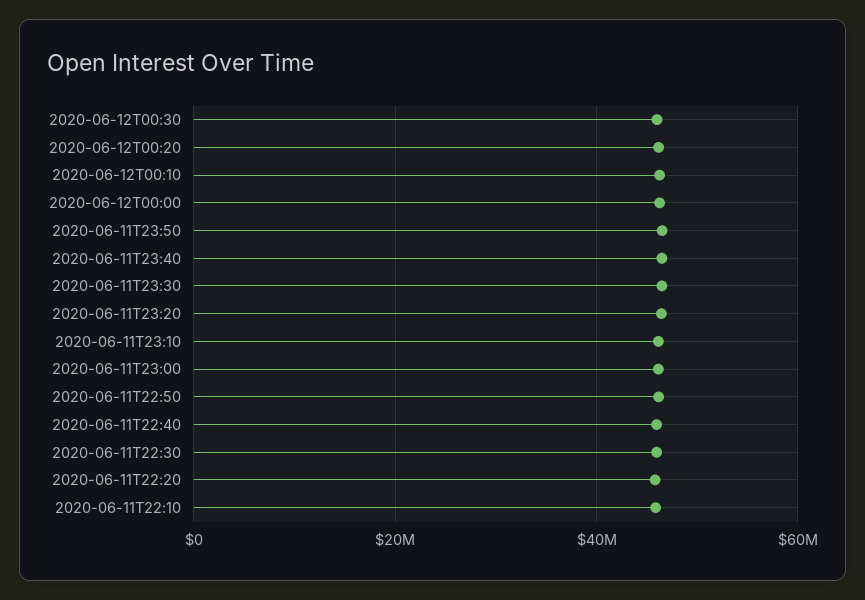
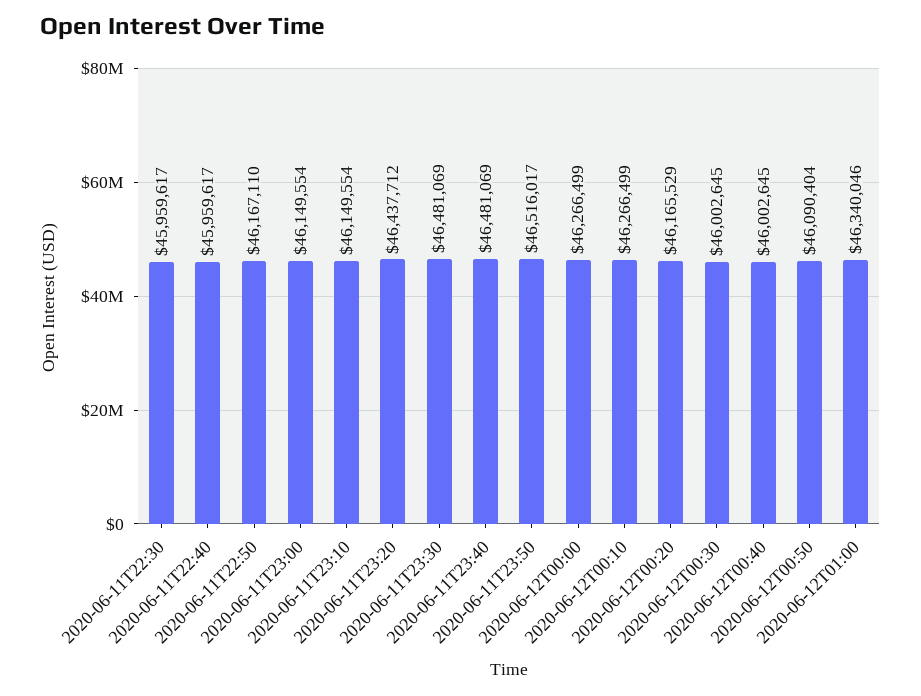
2020-06-11T22:20: 46000000 -> none
2020-06-11T22:10: 46000000 -> none
2020-06-12T00:40: none -> 46002645
2020-06-12T00:50: none -> 46090404
2020-06-12T01:00: none -> 46340046

